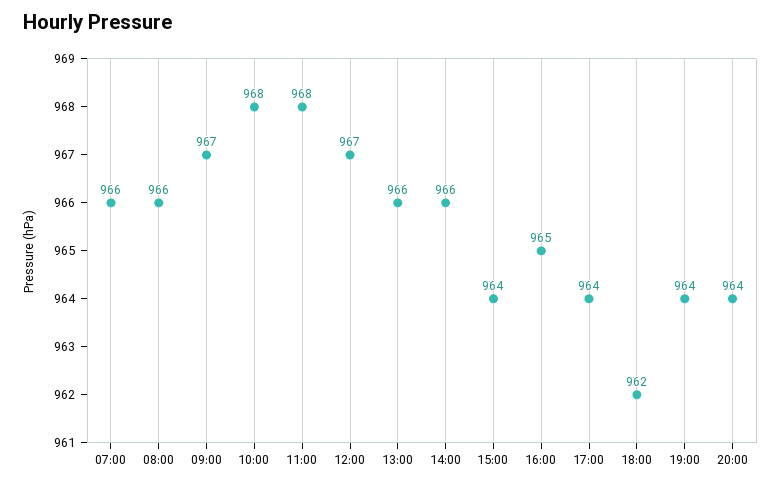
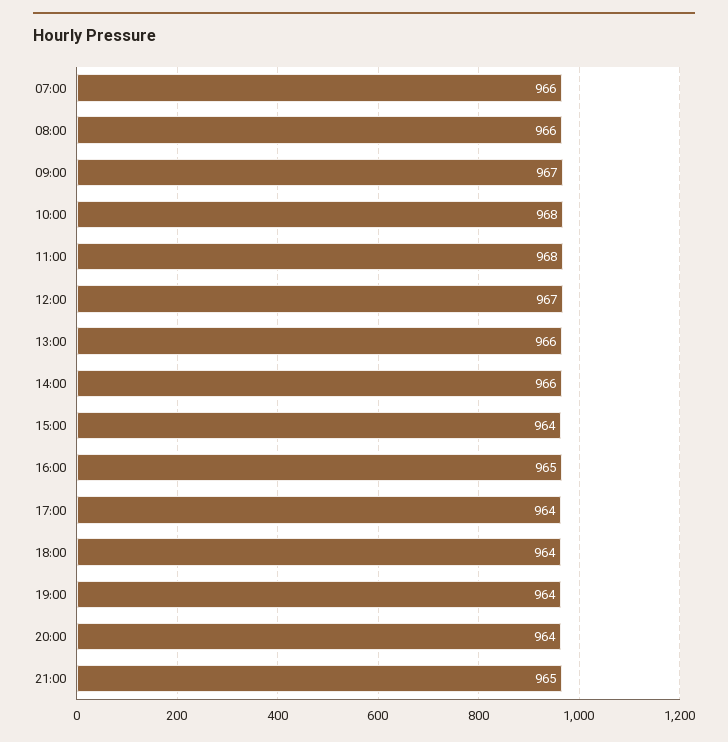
18:00: 962 -> 964
21:00: none -> 965

